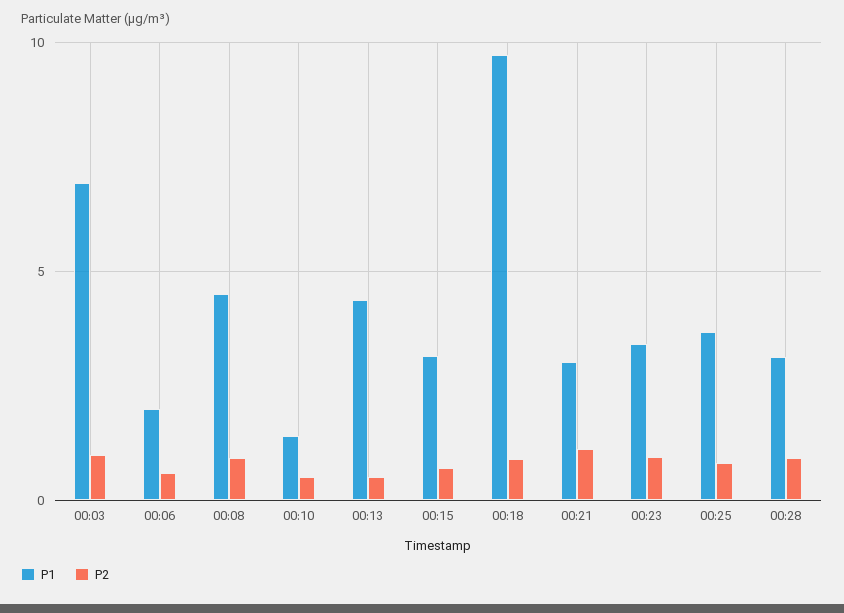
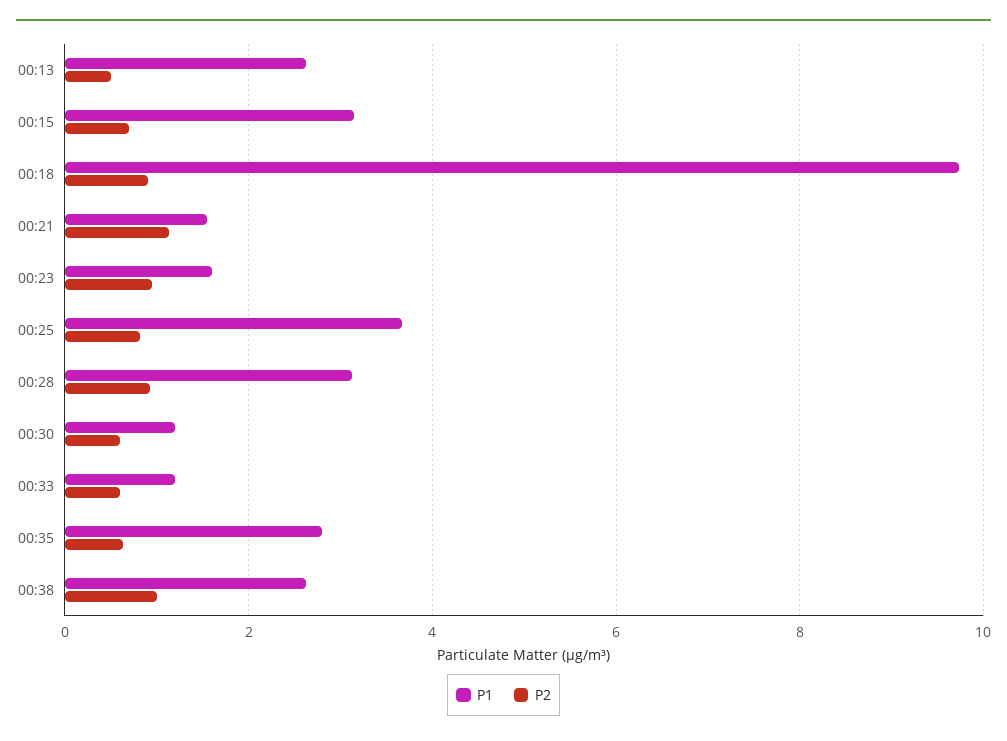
P1, 00:03: 7 -> none
P2, 00:03: 1 -> none
P1, 00:06: 2 -> none
P2, 00:06: 0.5 -> none
P1, 00:08: 4.5 -> none
P2, 00:08: 1 -> none
P1, 00:10: 1.5 -> none
P2, 00:10: 0.5 -> none
P1, 00:13: 4.5 -> 2.6
P1, 00:21: 3 -> 1.6
P1, 00:23: 3.5 -> 1.6
P1, 00:30: none -> 1.2
P2, 00:30: none -> 0.6
P1, 00:33: none -> 1.2
P2, 00:33: none -> 0.6
P1, 00:35: none -> 2.8
P2, 00:35: none -> 0.6
P1, 00:38: none -> 2.6
P2, 00:38: none -> 1

